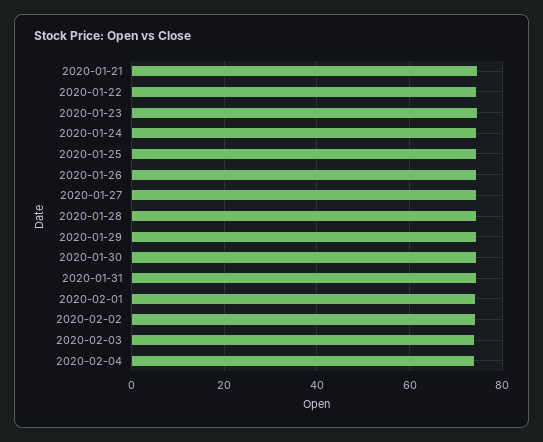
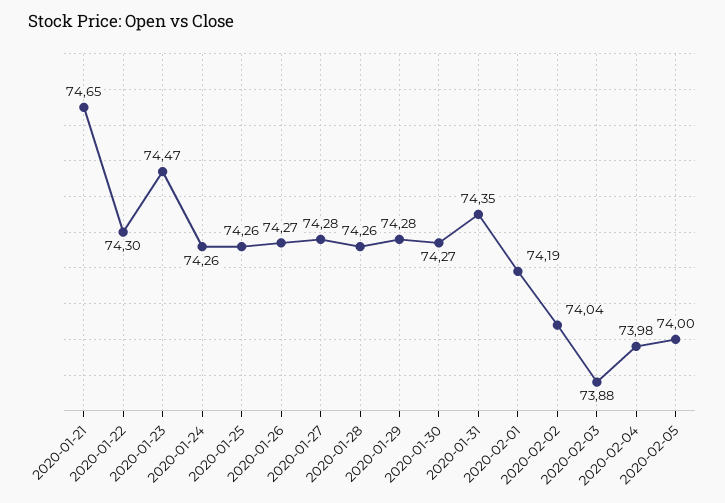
2020-02-05: none -> 74

